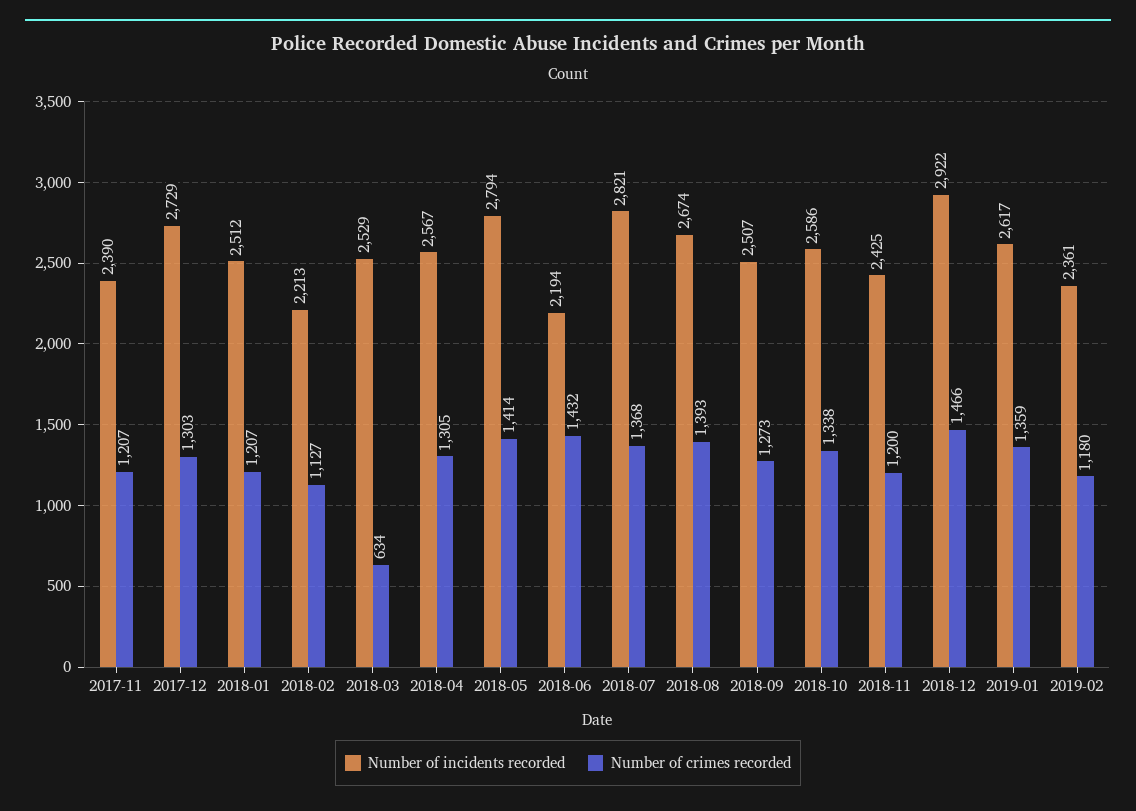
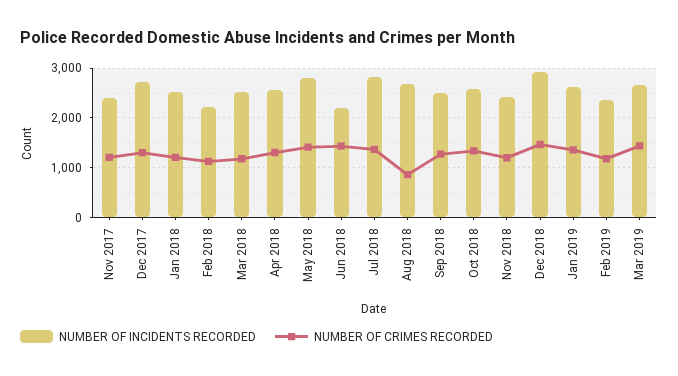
Number of crimes recorded, 2018-03: 634 -> 1200
Number of crimes recorded, 2018-08: 1393 -> 800
Number of incidents recorded, Mar 2019: none -> 2600
Number of crimes recorded, Mar 2019: none -> 1400

